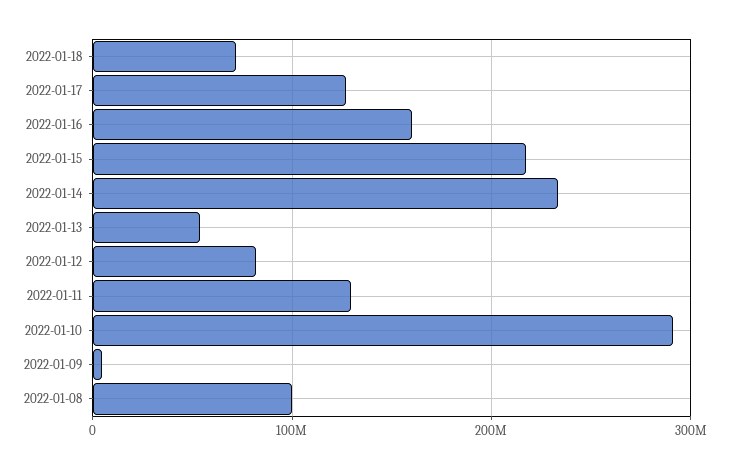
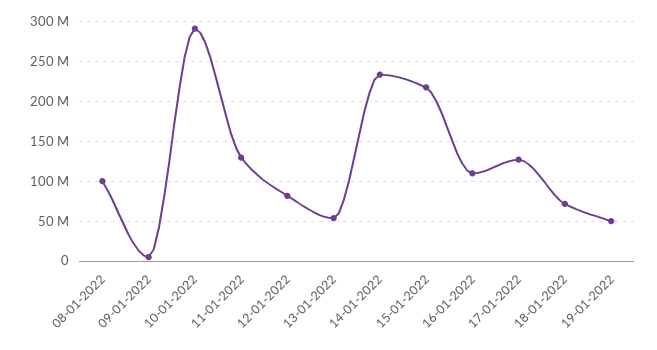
2022-01-16: 160000000 -> 110000000
19-01-2022: none -> 50000000

